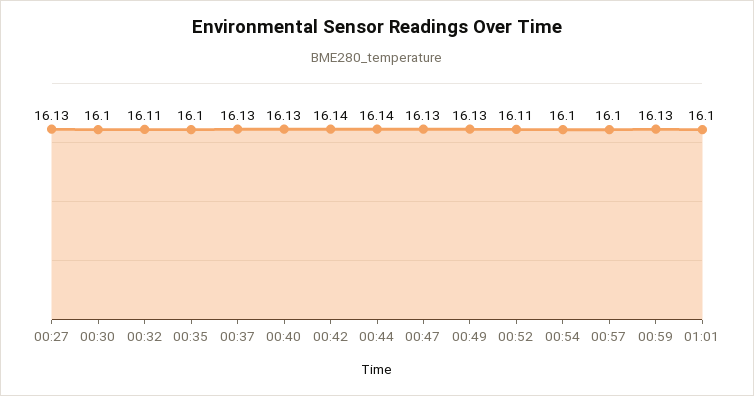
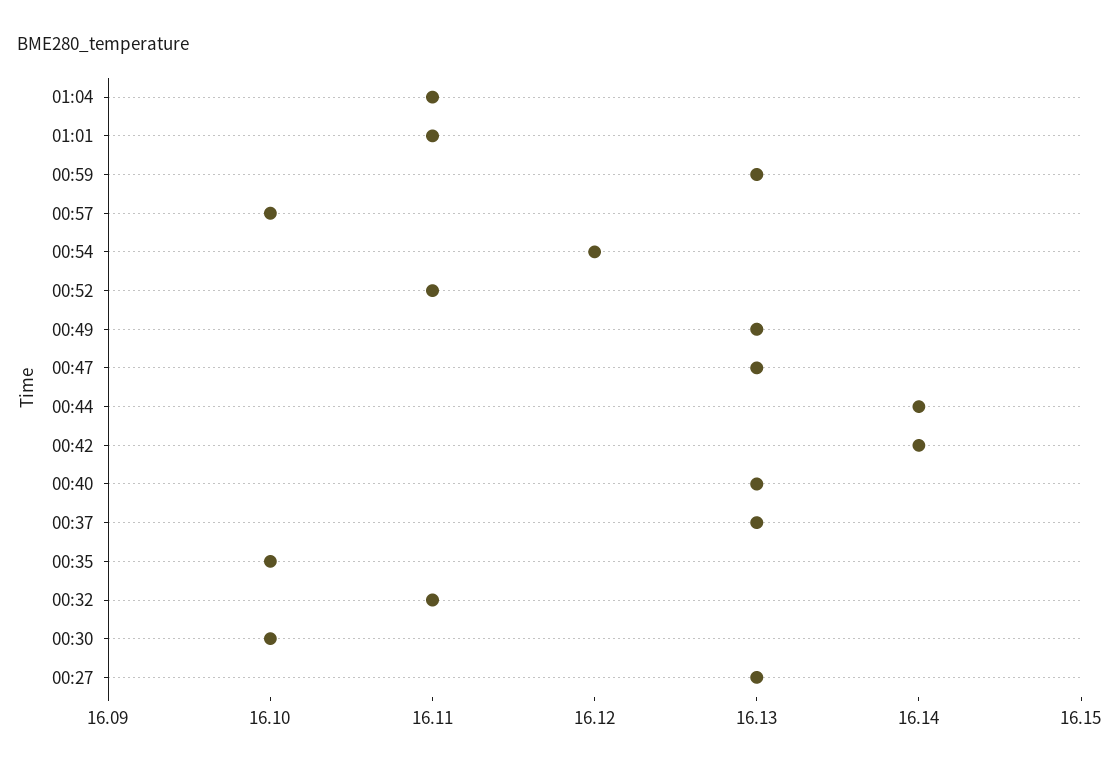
00:54: 16.1 -> 16.12
01:01: 16.1 -> 16.11
01:04: none -> 16.11

